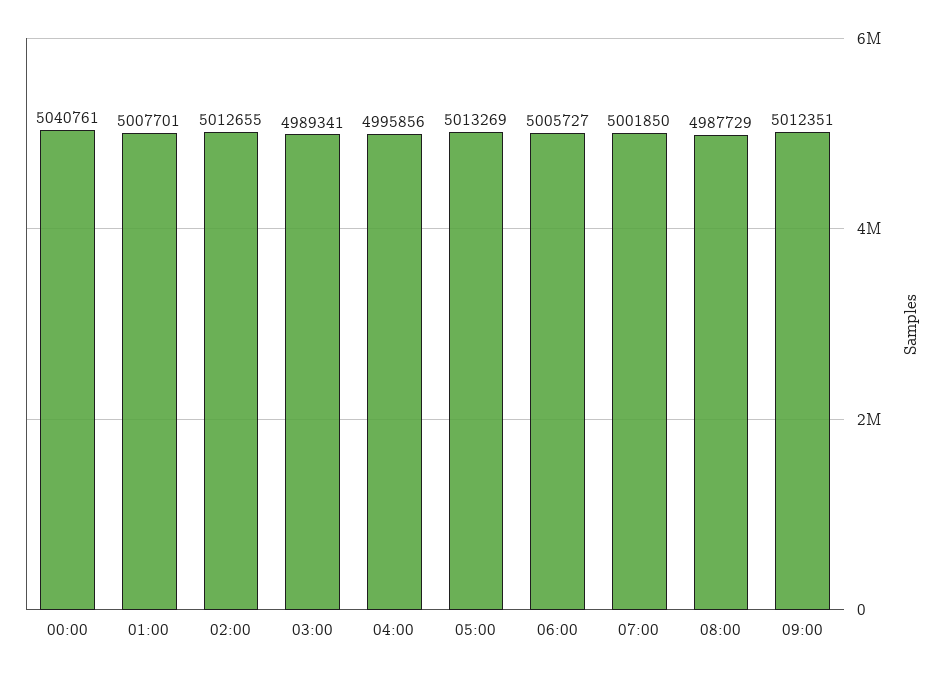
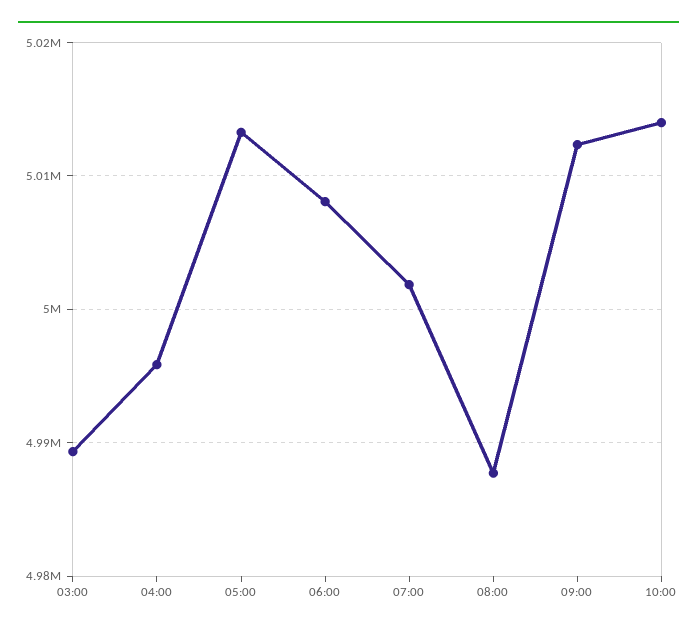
00:00: 5040761 -> none
01:00: 5007701 -> none
02:00: 5012655 -> none
06:00: 5005727 -> 5008000
10:00: none -> 5014000

